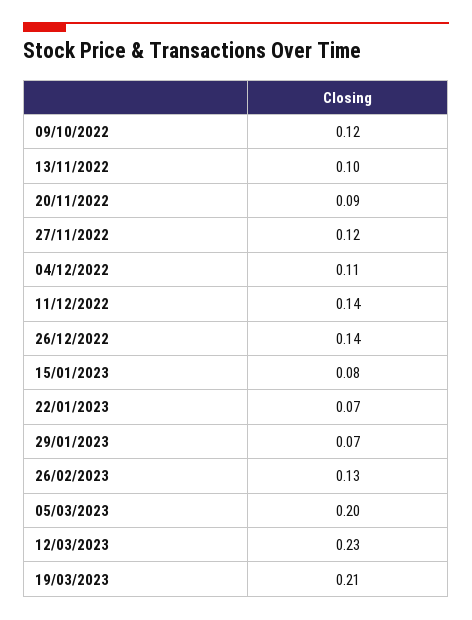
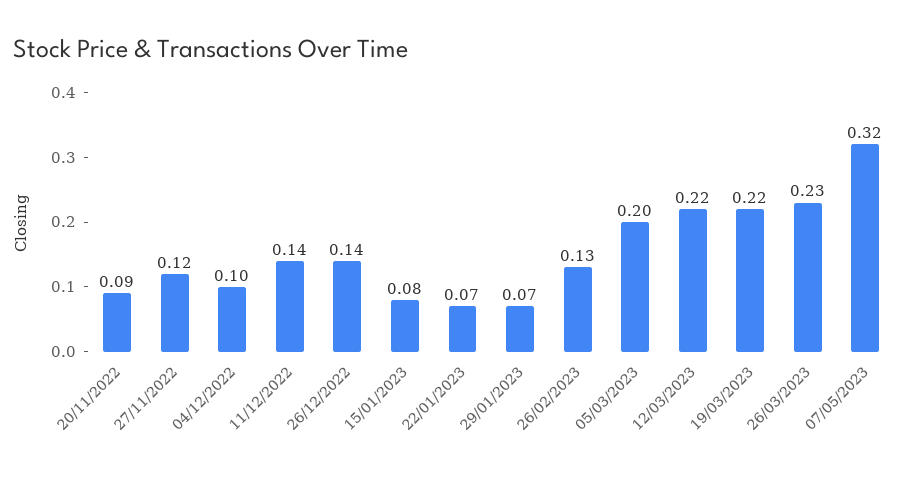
09/10/2022: 0.12 -> none
13/11/2022: 0.1 -> none
04/12/2022: 0.11 -> 0.1
12/03/2023: 0.23 -> 0.22
19/03/2023: 0.21 -> 0.22
26/03/2023: none -> 0.23
07/05/2023: none -> 0.32

